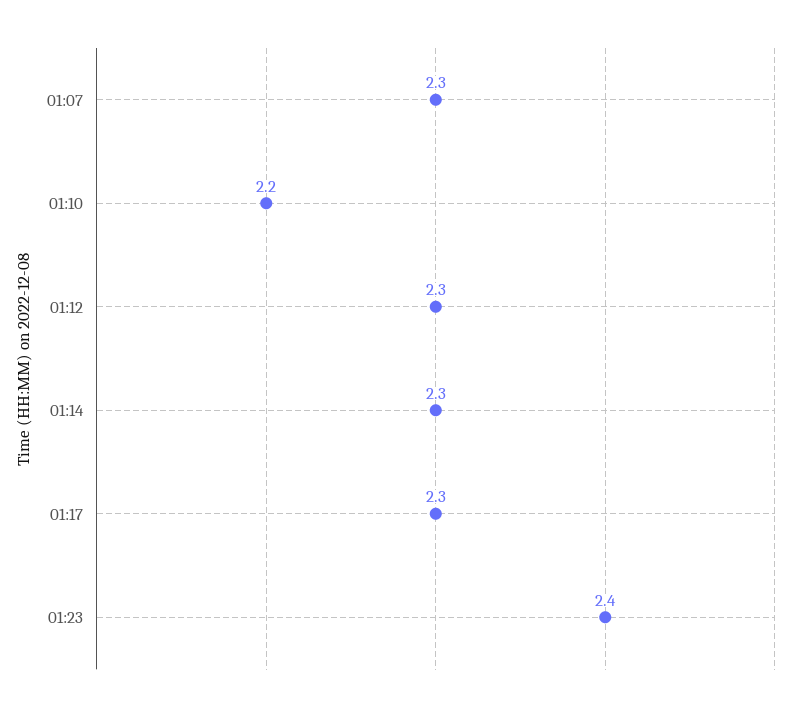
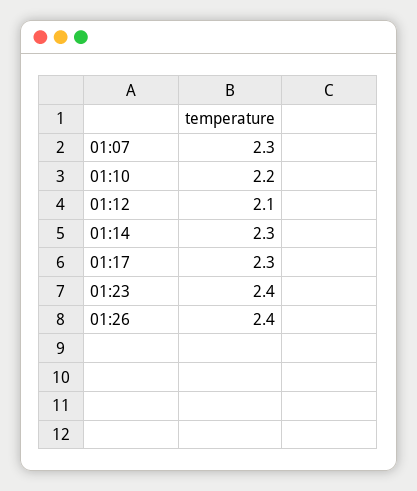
01:12: 2.3 -> 2.1
01:26: none -> 2.4

